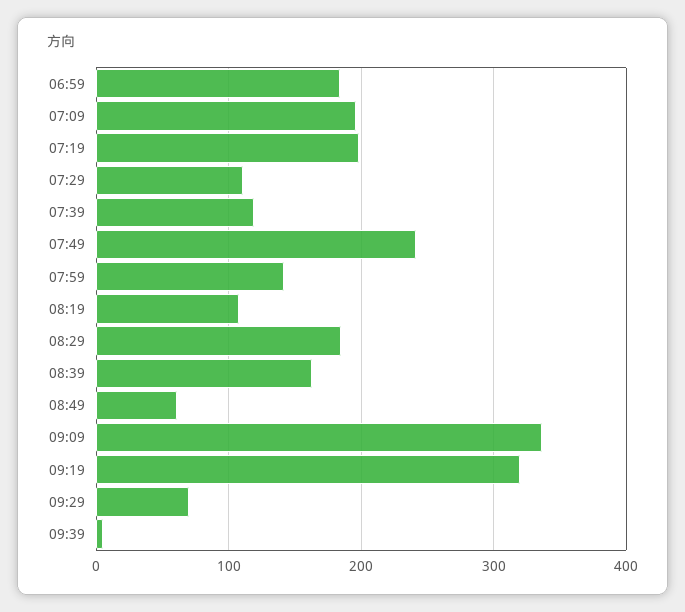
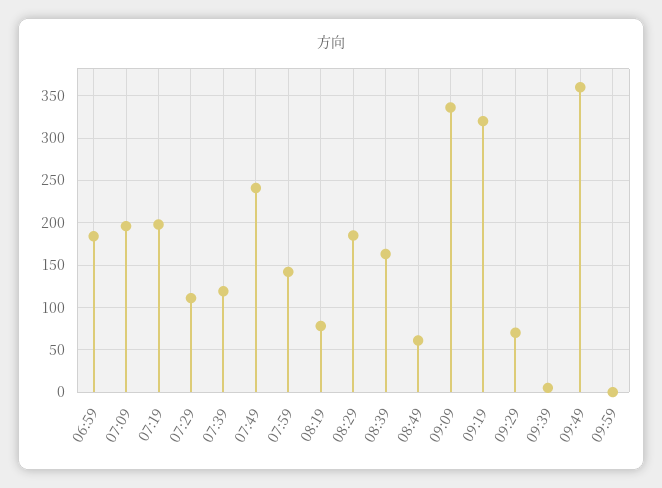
08:19: 110 -> 80
09:49: none -> 360
09:59: none -> 0

